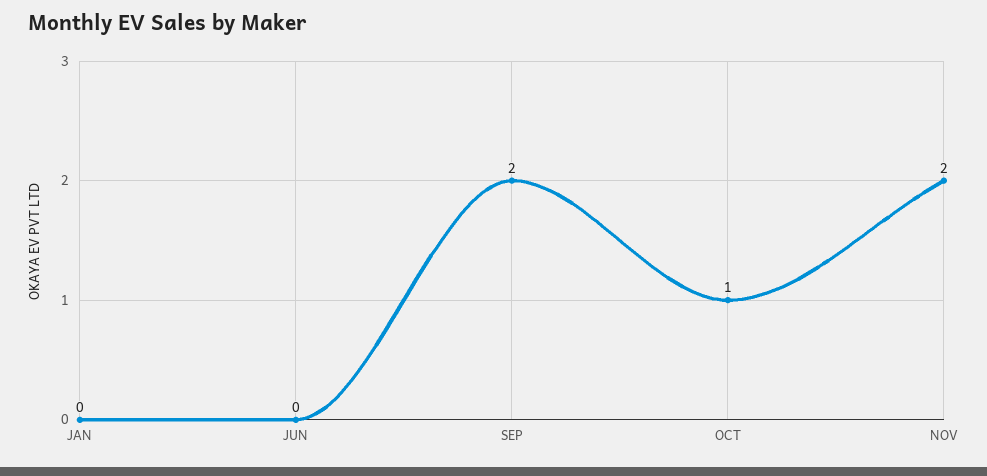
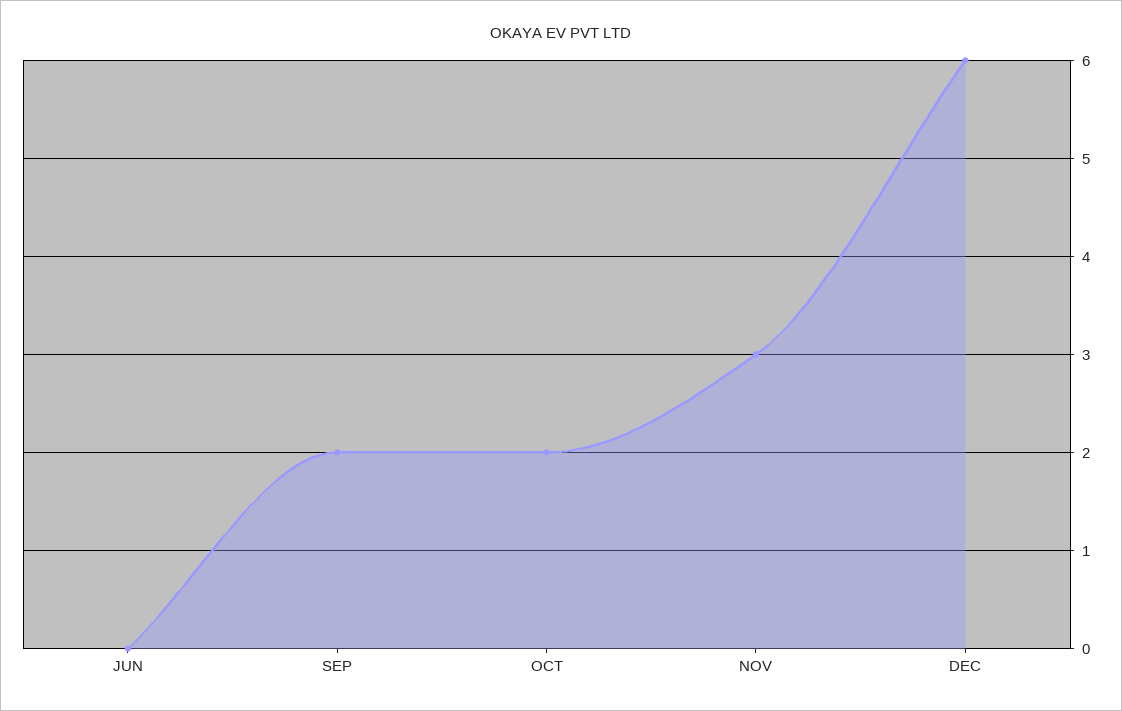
JAN: 0 -> none
OCT: 1 -> 2
NOV: 2 -> 3
DEC: none -> 6

